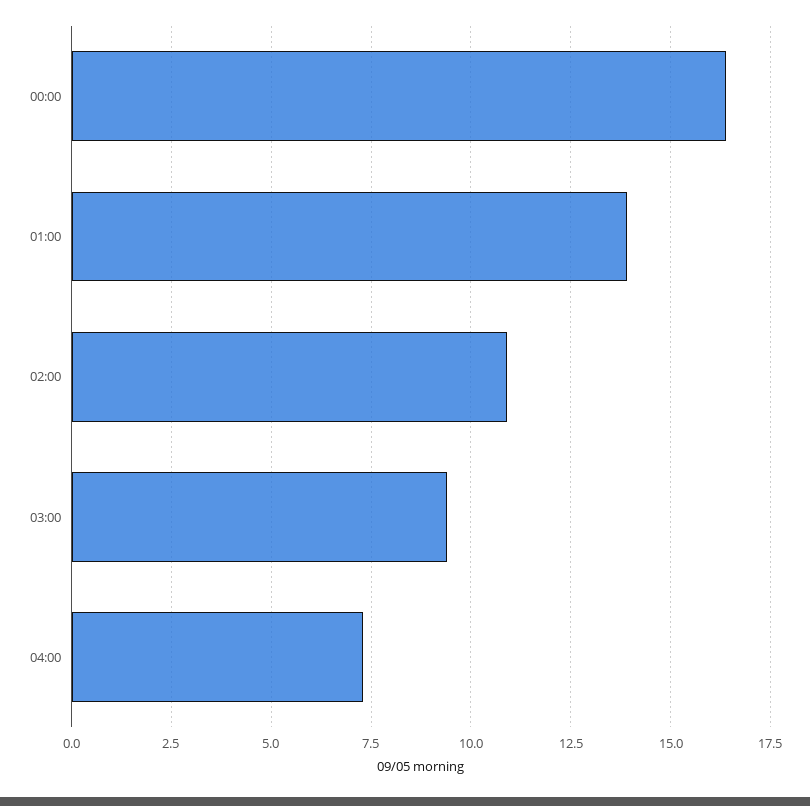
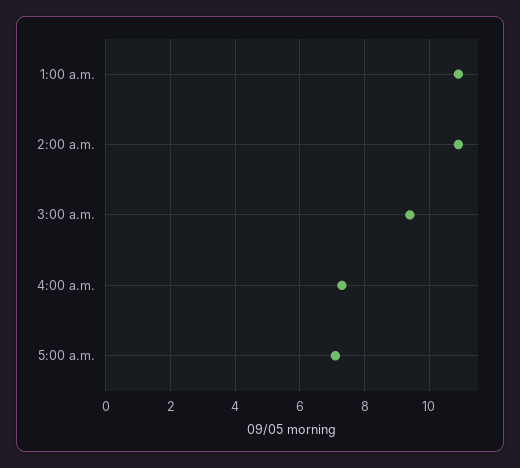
00:00: 16.5 -> none
01:00: 14 -> 11
5:00 a.m.: none -> 7

